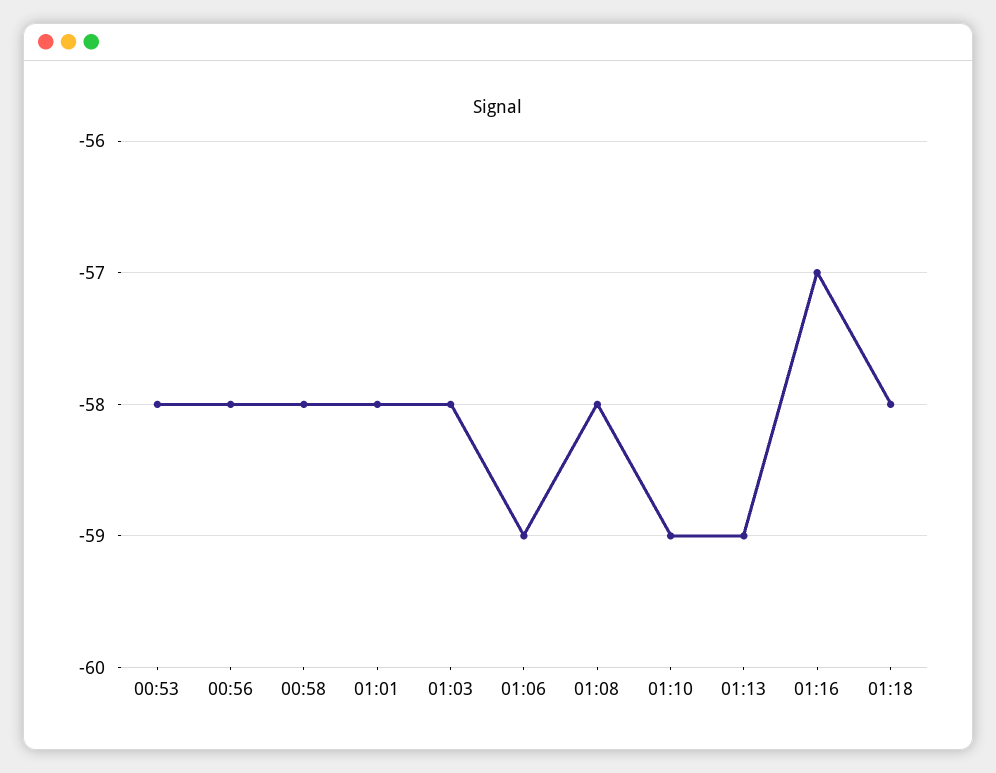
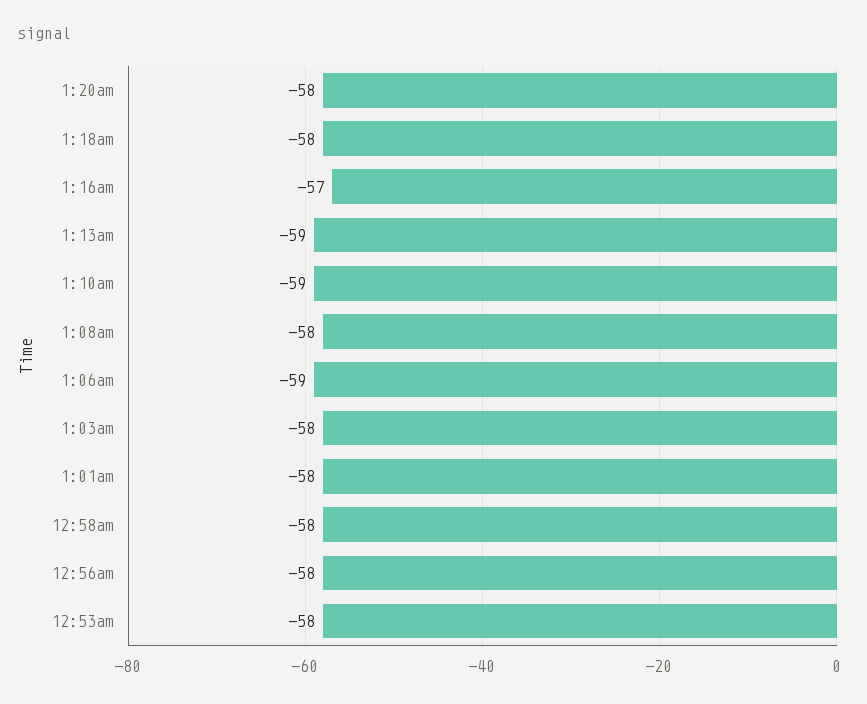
1:20am: none -> -58

